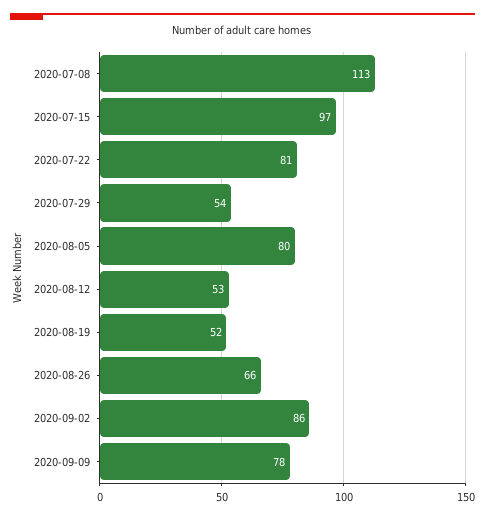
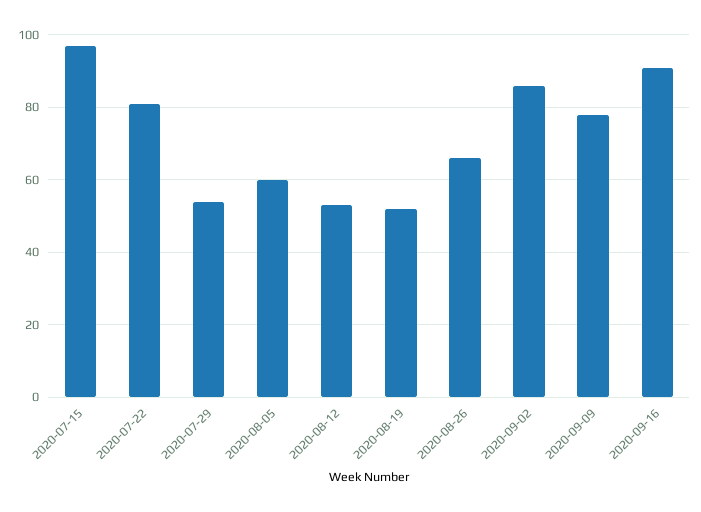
2020-07-08: 113 -> none
2020-08-05: 80 -> 60
2020-09-16: none -> 90

